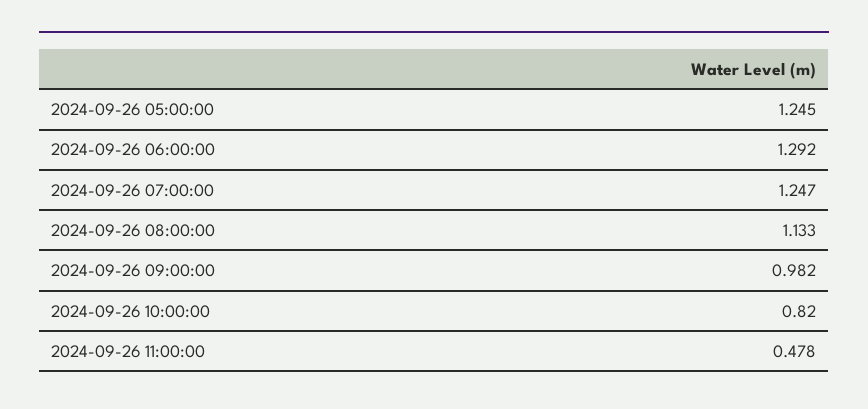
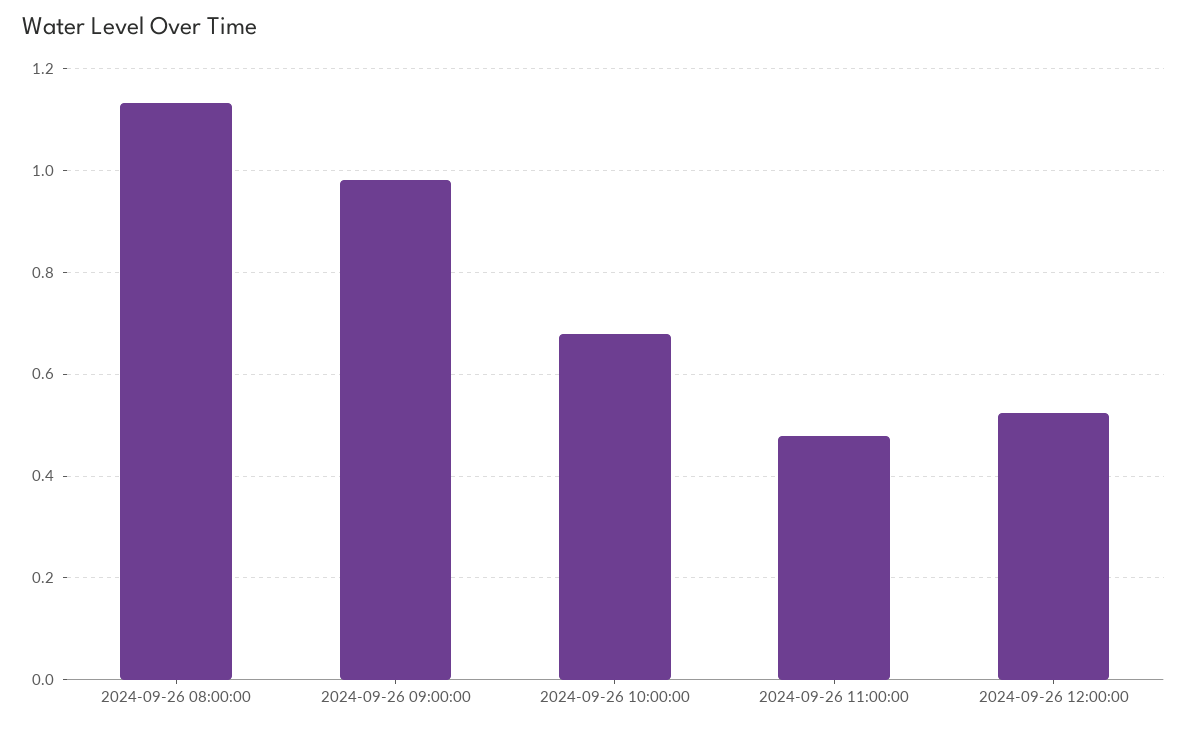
2024-09-26 05:00:00: 1.245 -> none
2024-09-26 06:00:00: 1.292 -> none
2024-09-26 07:00:00: 1.247 -> none
2024-09-26 10:00:00: 0.82 -> 0.68
2024-09-26 12:00:00: none -> 0.52

